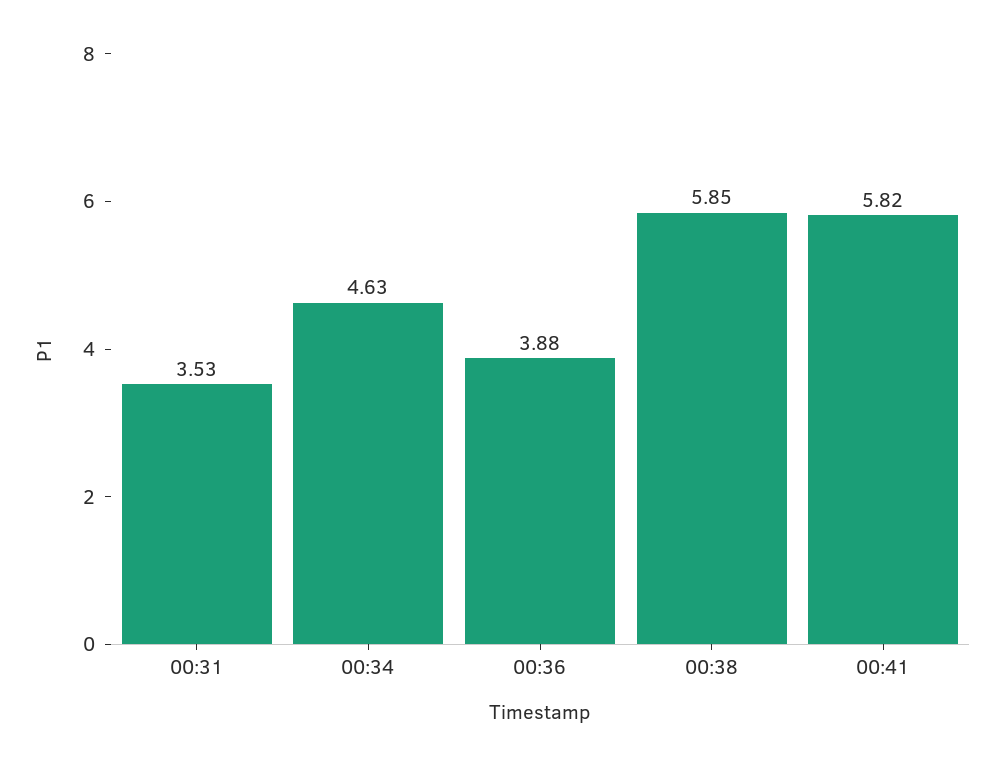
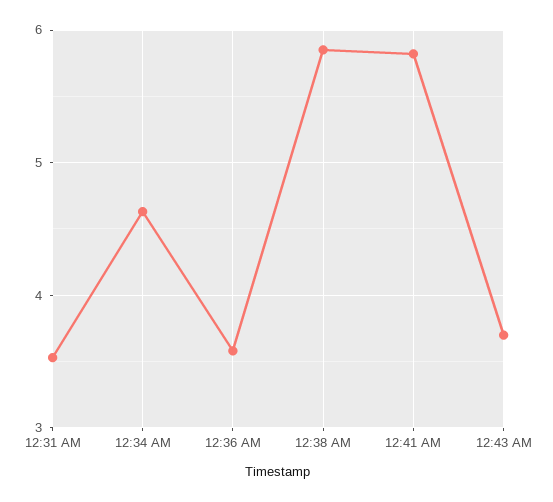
00:36: 3.88 -> 3.6
12:43 AM: none -> 3.7

